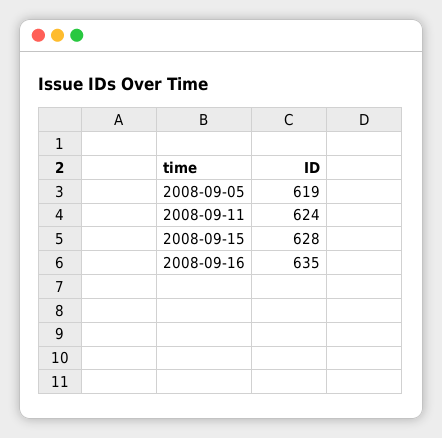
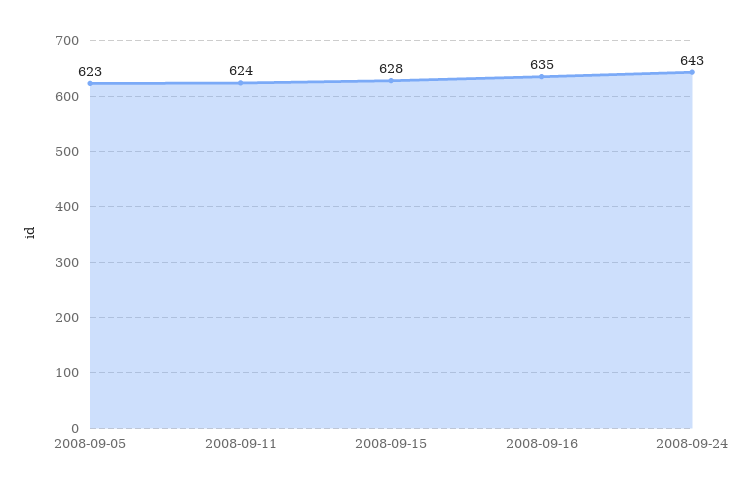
2008-09-05: 619 -> 623
2008-09-24: none -> 643

